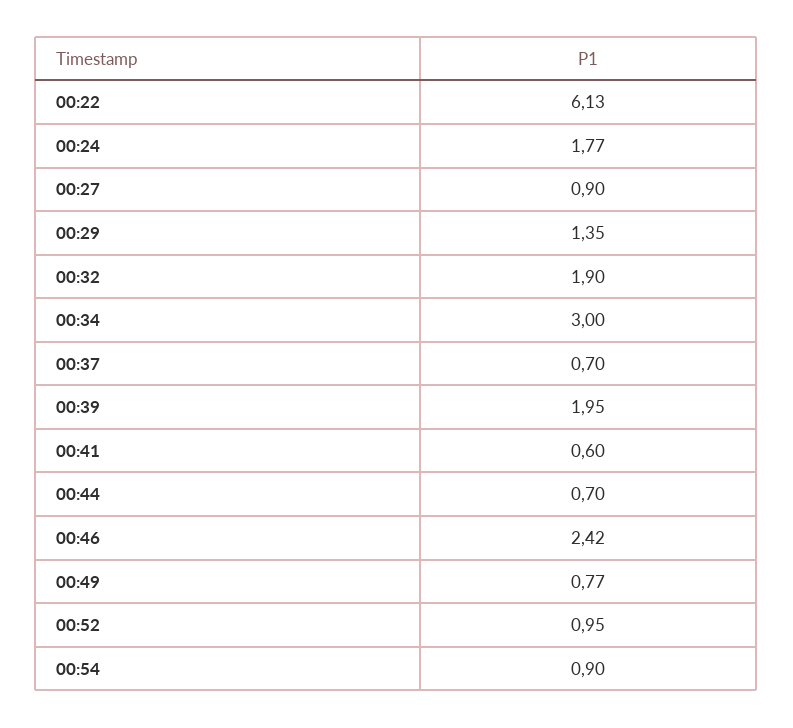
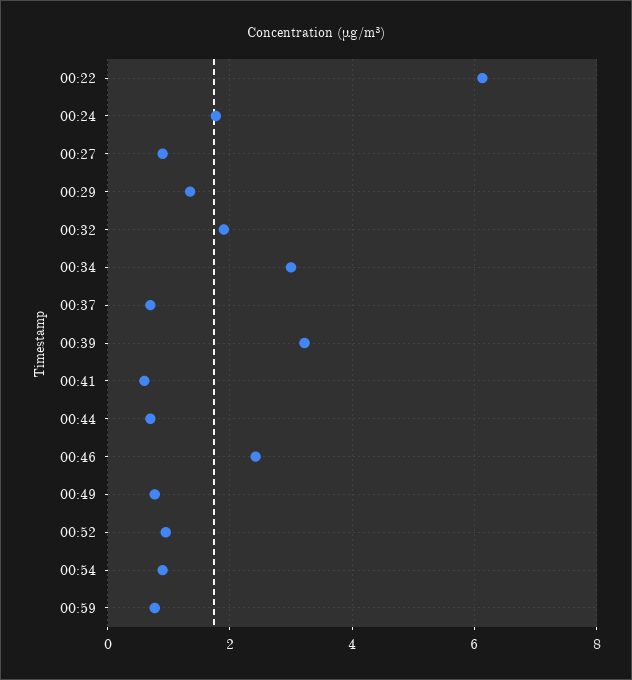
00:39: 1.95 -> 3.2
00:59: none -> 0.8

